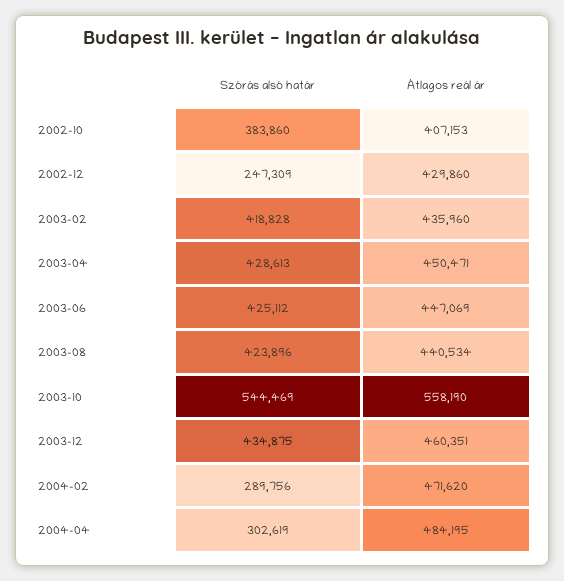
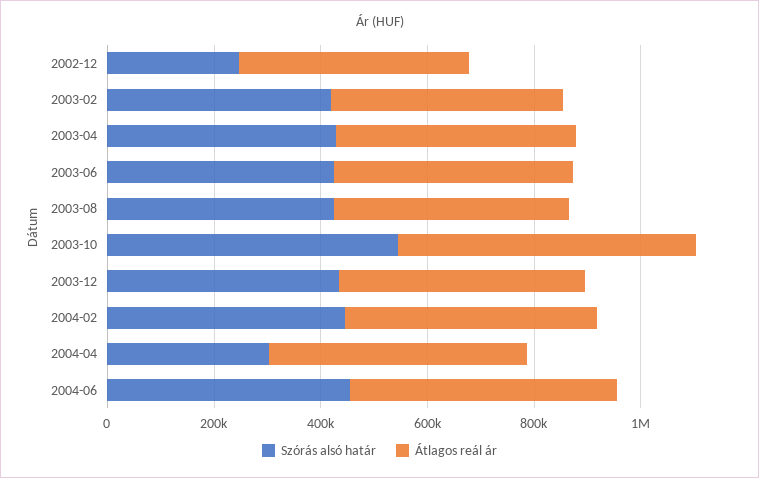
Szórás alsó határ, 2002-10: 383860 -> none
Átlagos reál ár, 2002-10: 407153 -> none
Szórás alsó határ, 2004-02: 289756 -> 450000
Szórás alsó határ, 2004-06: none -> 450000
Átlagos reál ár, 2004-06: none -> 500000

